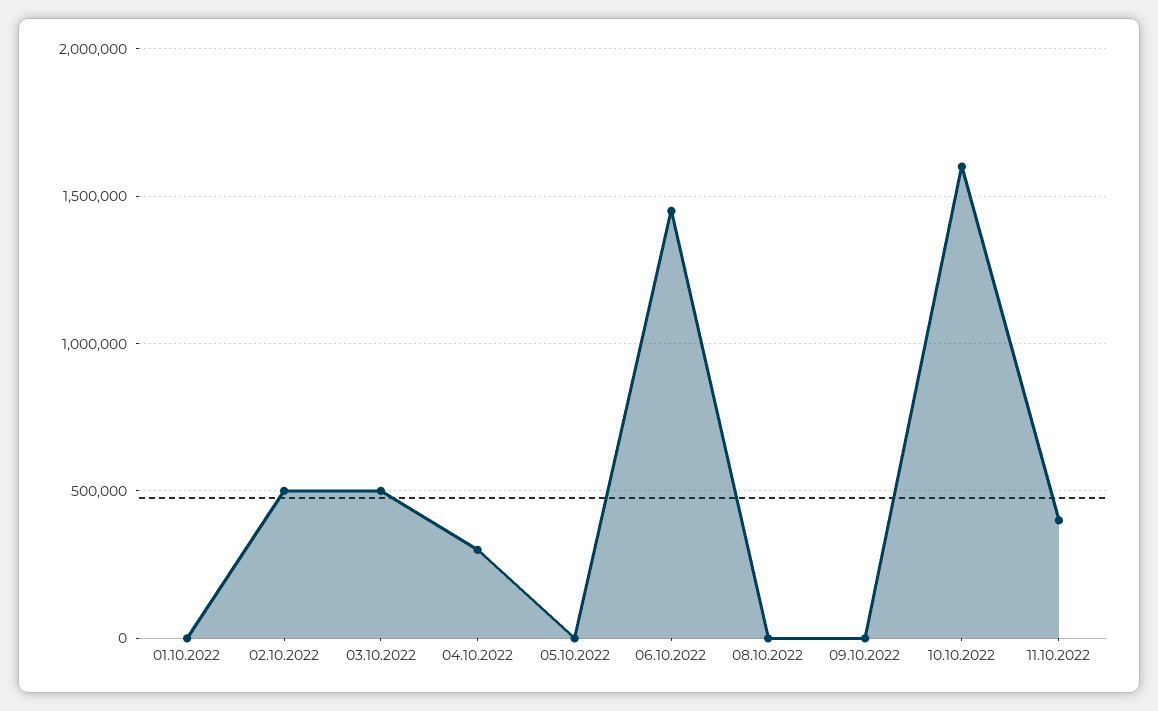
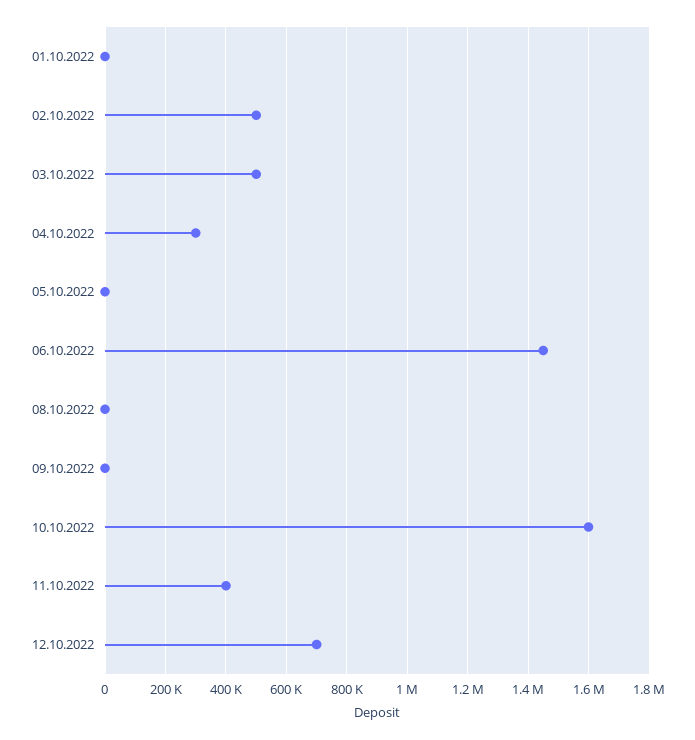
12.10.2022: none -> 700000

